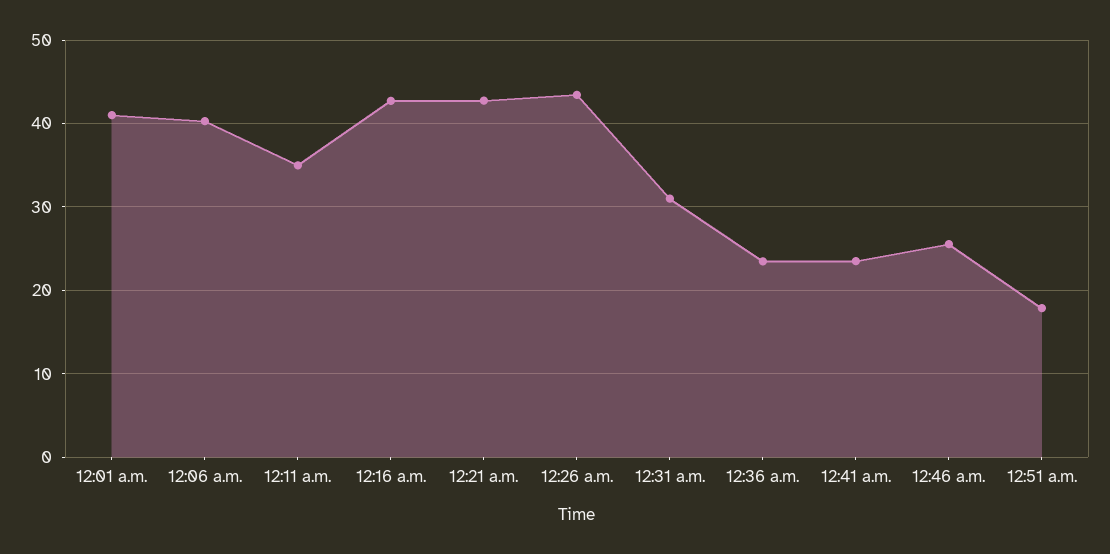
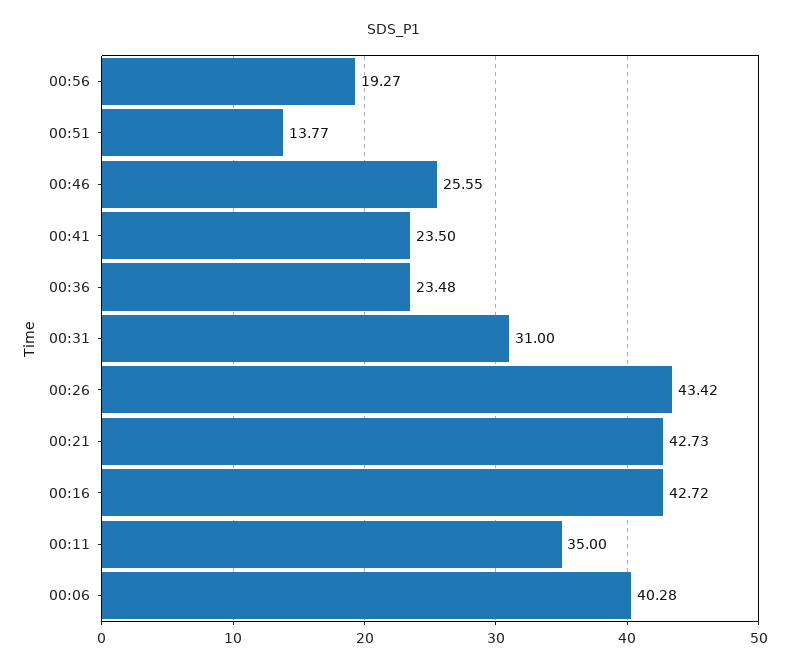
12:01 a.m.: 41 -> none
12:51 a.m.: 18 -> 13.77
00:56: none -> 19.27

